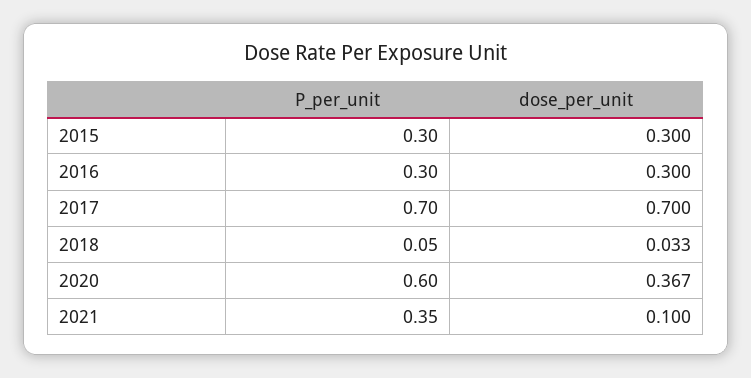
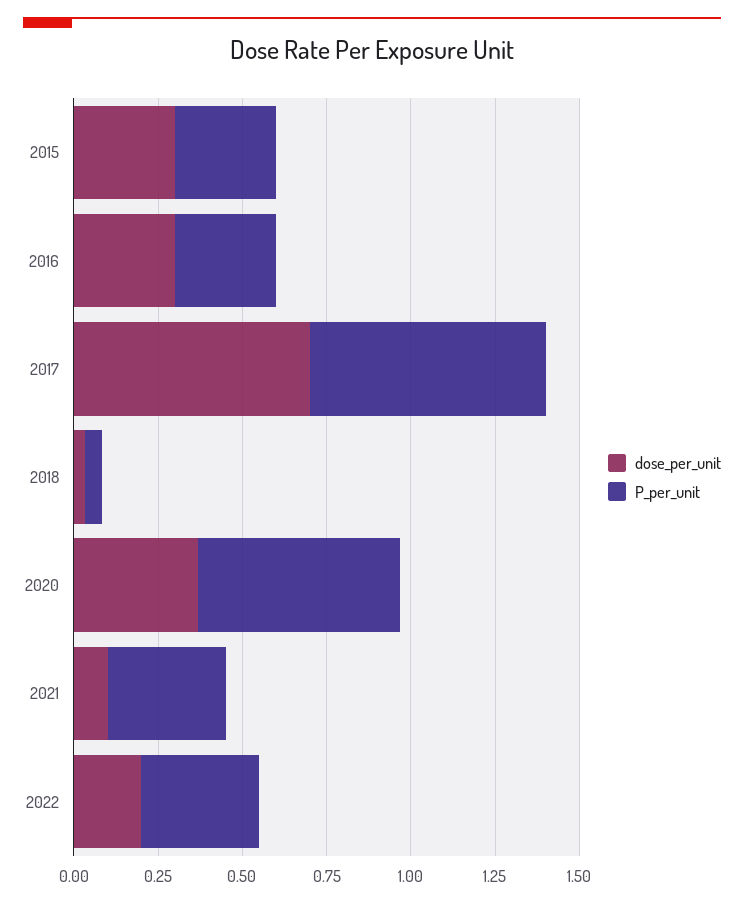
dose_per_unit, 2022: none -> 0.2
P_per_unit, 2022: none -> 0.35

